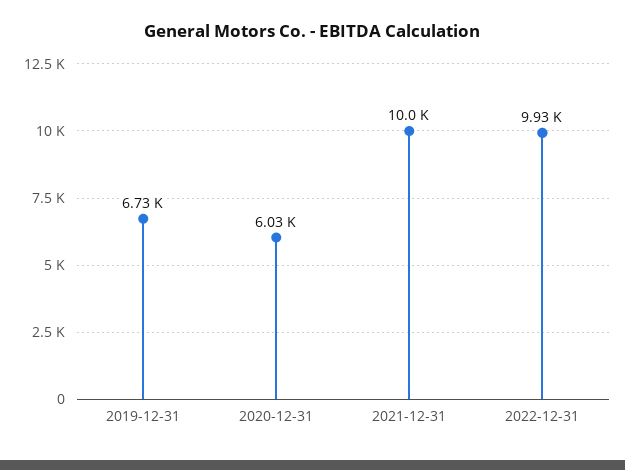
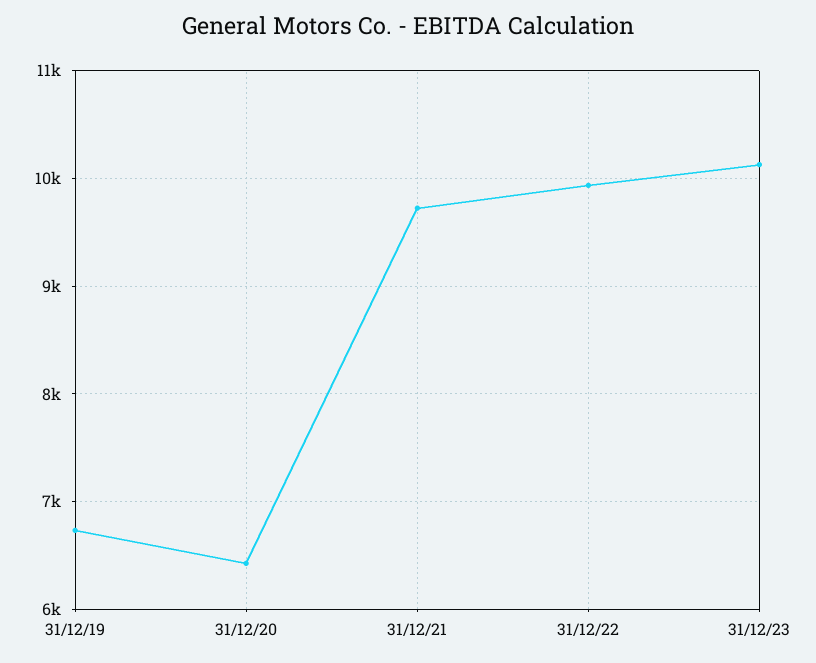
2020-12-31: 6030 -> 6400
2021-12-31: 10000 -> 9700
31/12/23: none -> 10100

